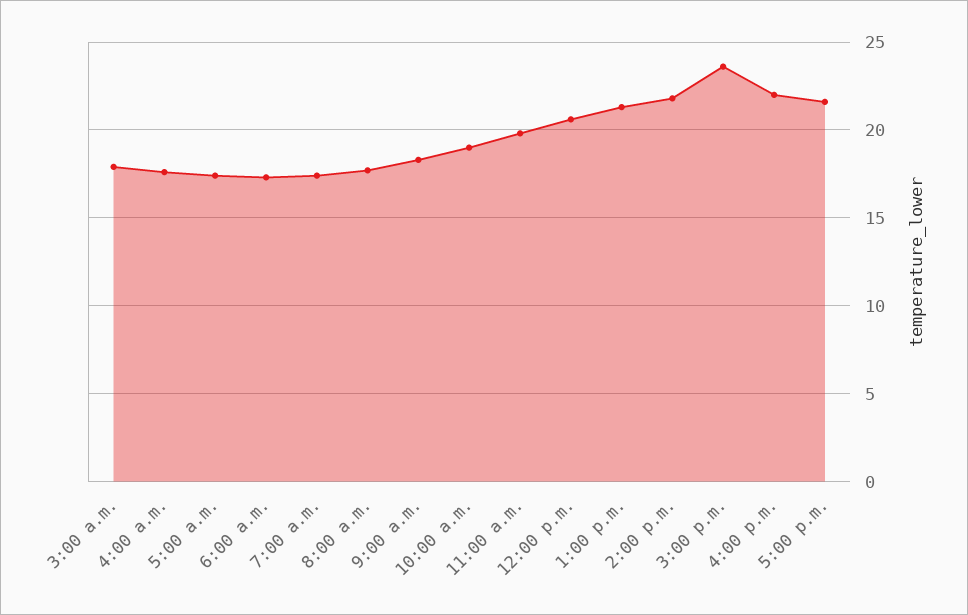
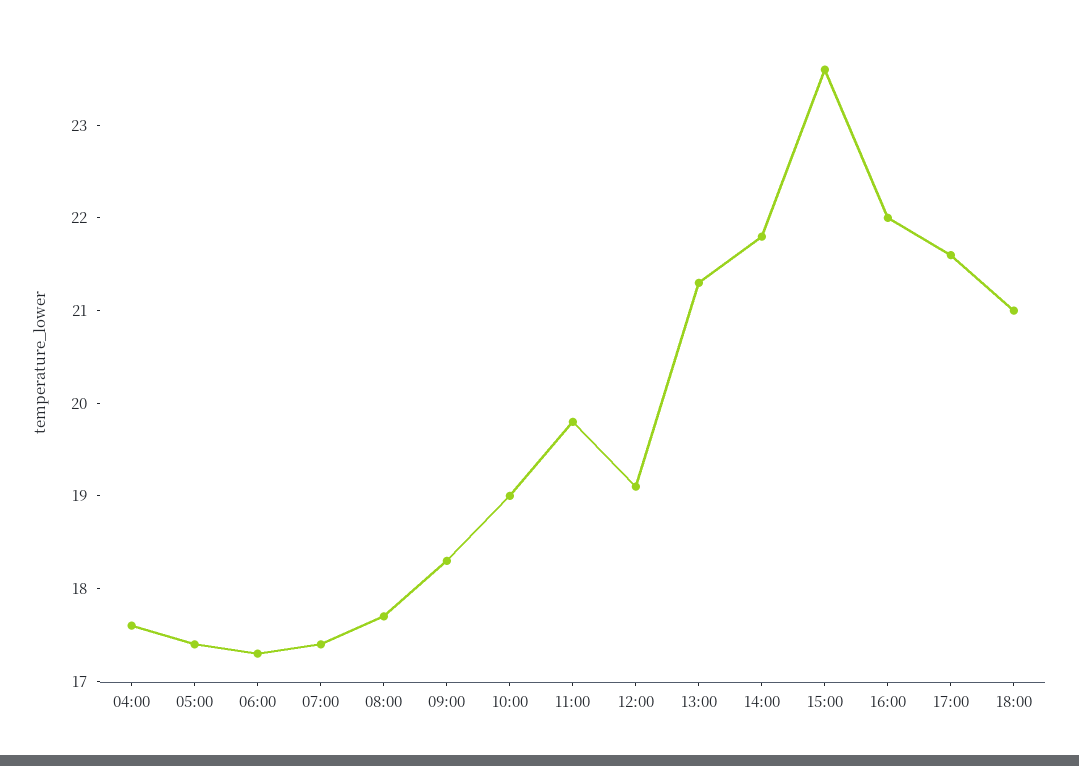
3:00 a.m.: 18 -> none
12:00 p.m.: 20.5 -> 19.1
18:00: none -> 21

